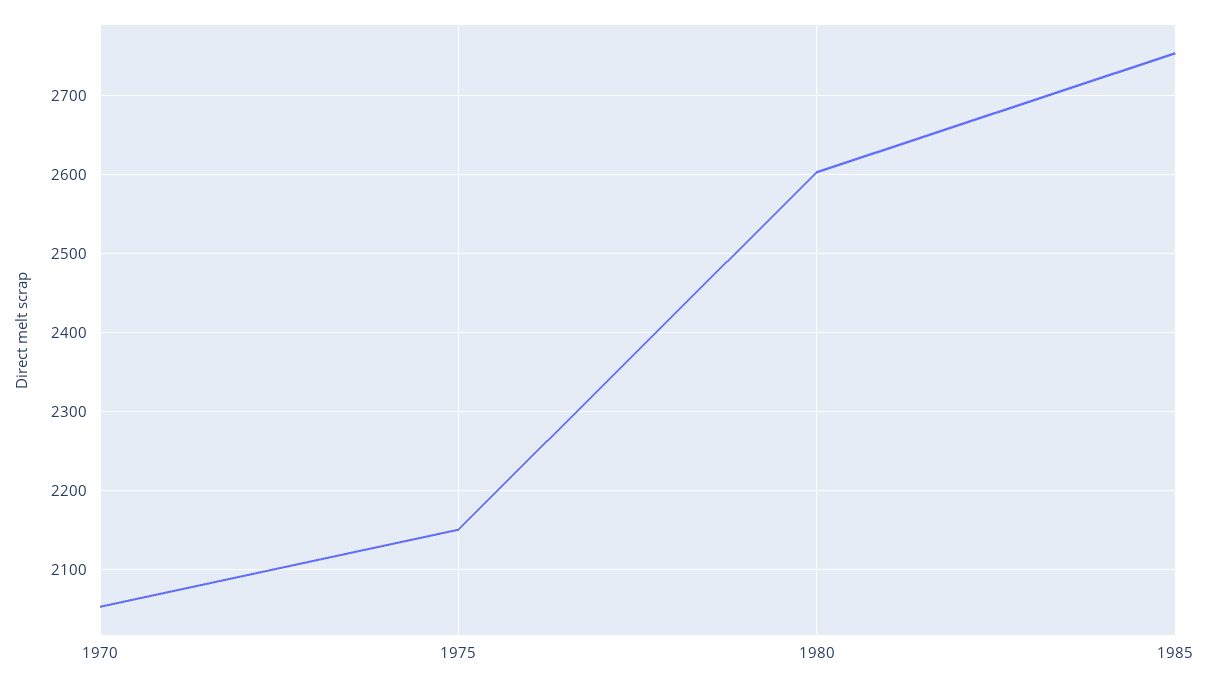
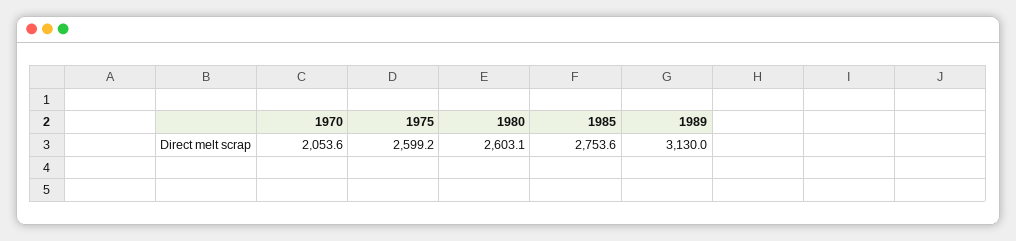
1975: 2150 -> 2599.2
1989: none -> 3130

